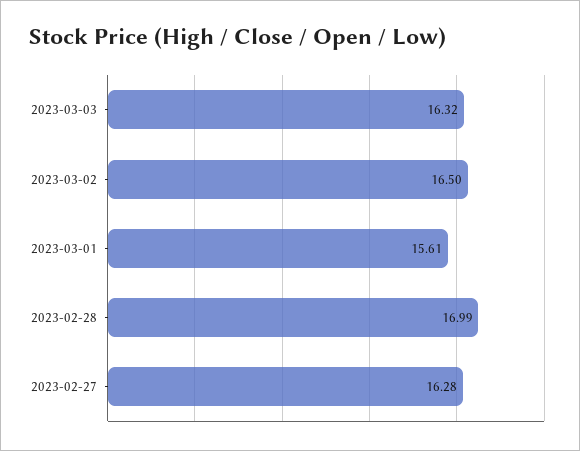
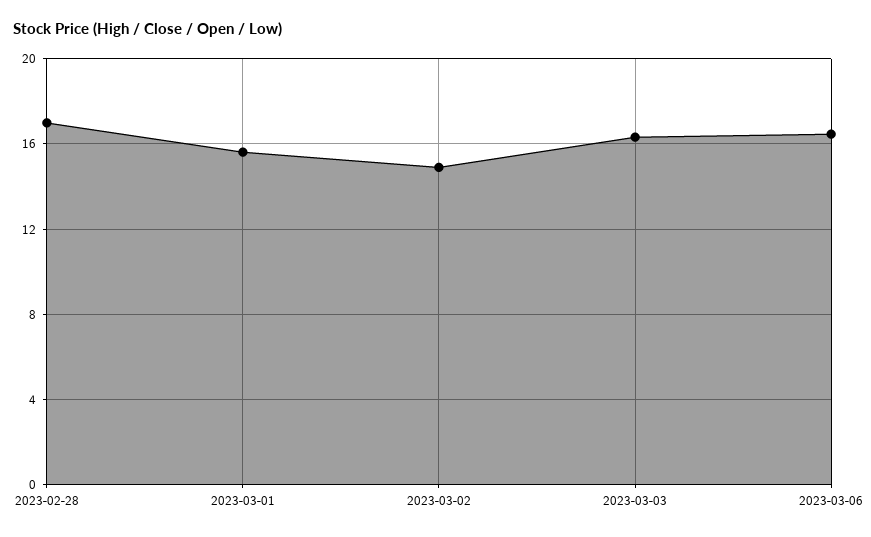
2023-03-02: 16.5 -> 15
2023-02-27: 16.28 -> none
2023-03-06: none -> 16.5

